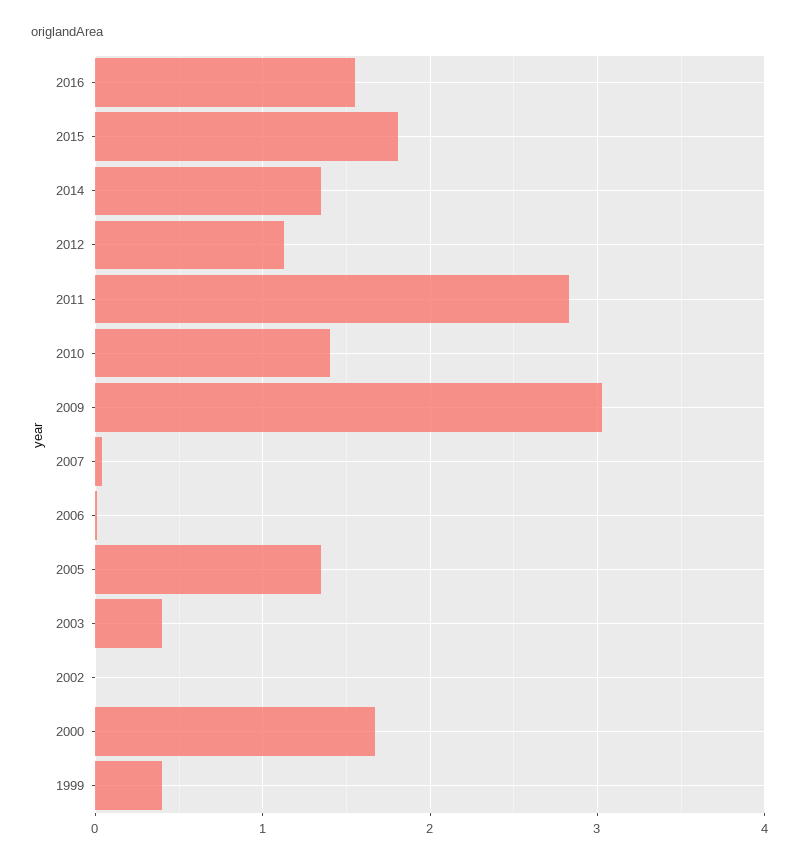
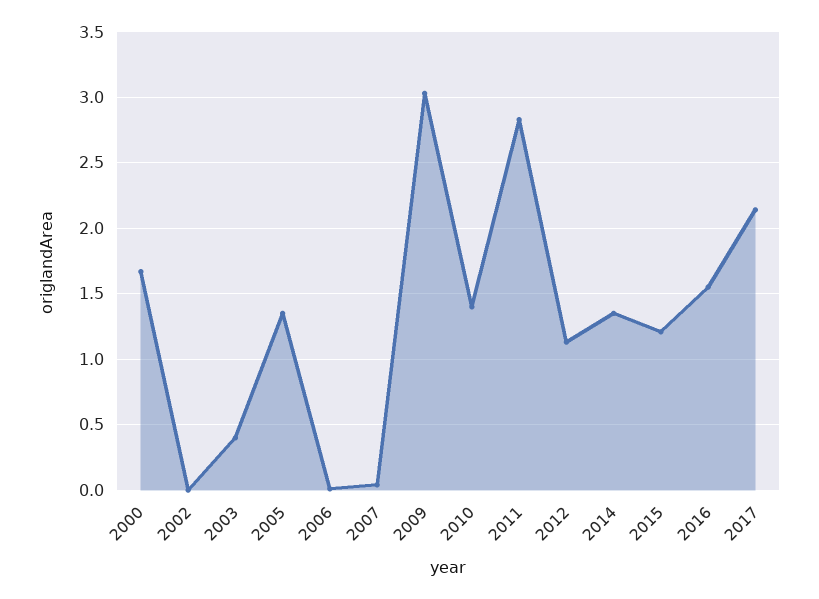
2015: 1.8 -> 1.2
1999: 0.4 -> none
2017: none -> 2.15

